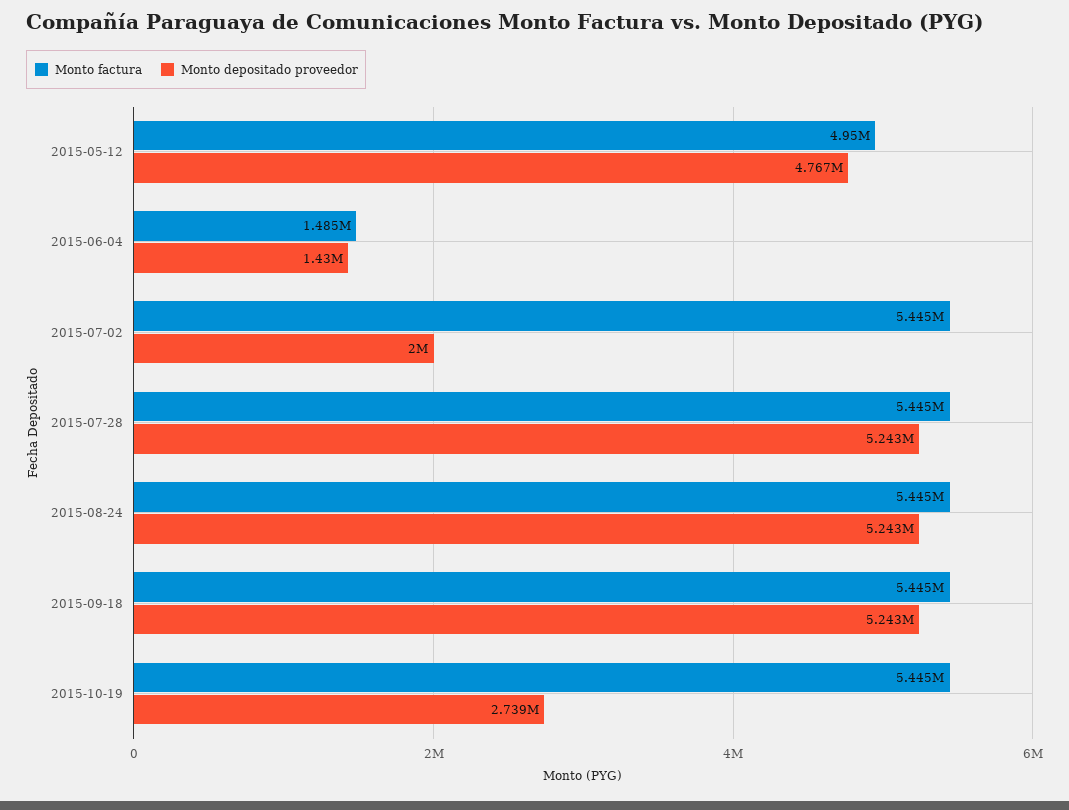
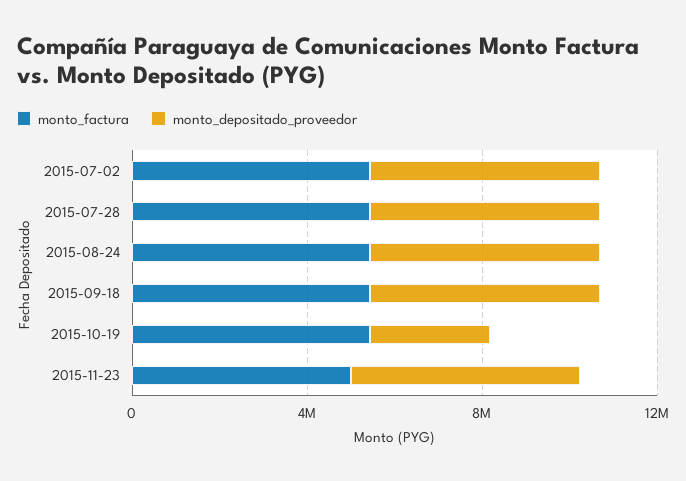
Monto factura, 2015-05-12: 4950000 -> none
Monto depositado proveedor, 2015-05-12: 4767000 -> none
Monto factura, 2015-06-04: 1485000 -> none
Monto depositado proveedor, 2015-06-04: 1430000 -> none
Monto depositado proveedor, 2015-07-02: 2000000 -> 5000000
Monto factura, 2015-11-23: none -> 5000000
Monto depositado proveedor, 2015-11-23: none -> 5000000

